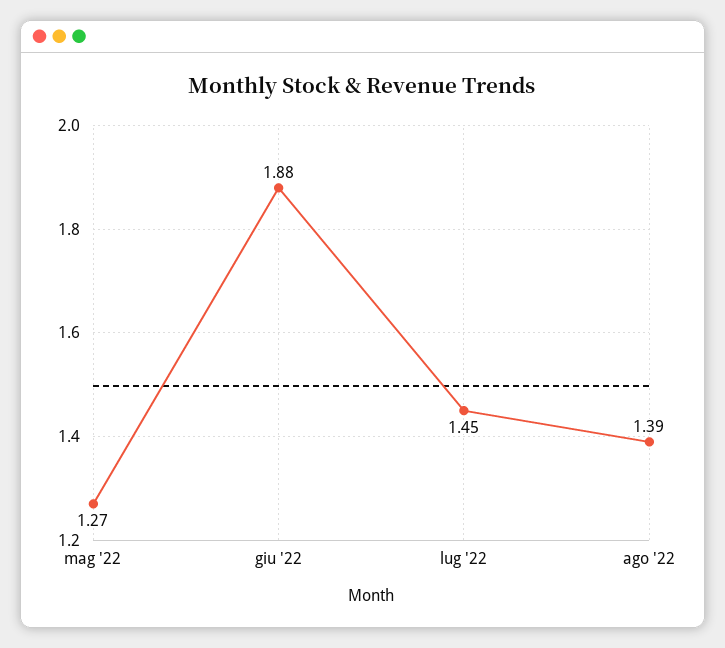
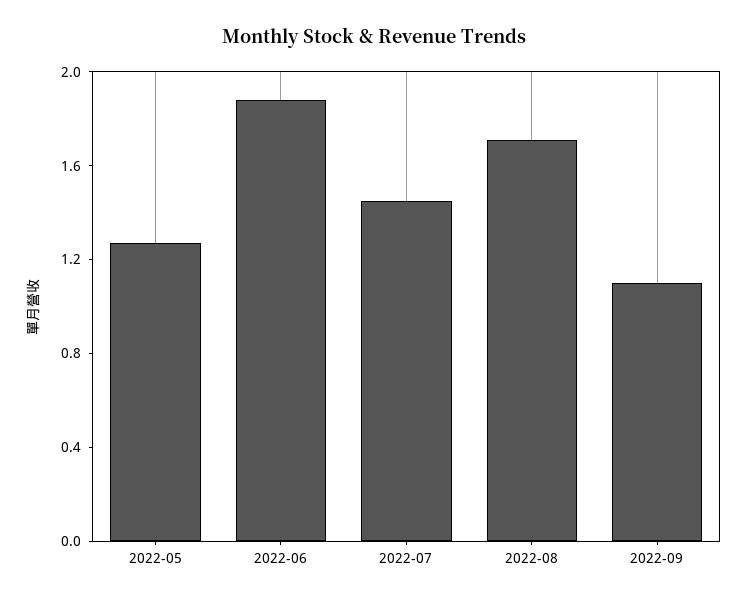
ago '22: 1.39 -> 1.7
2022-09: none -> 1.1

